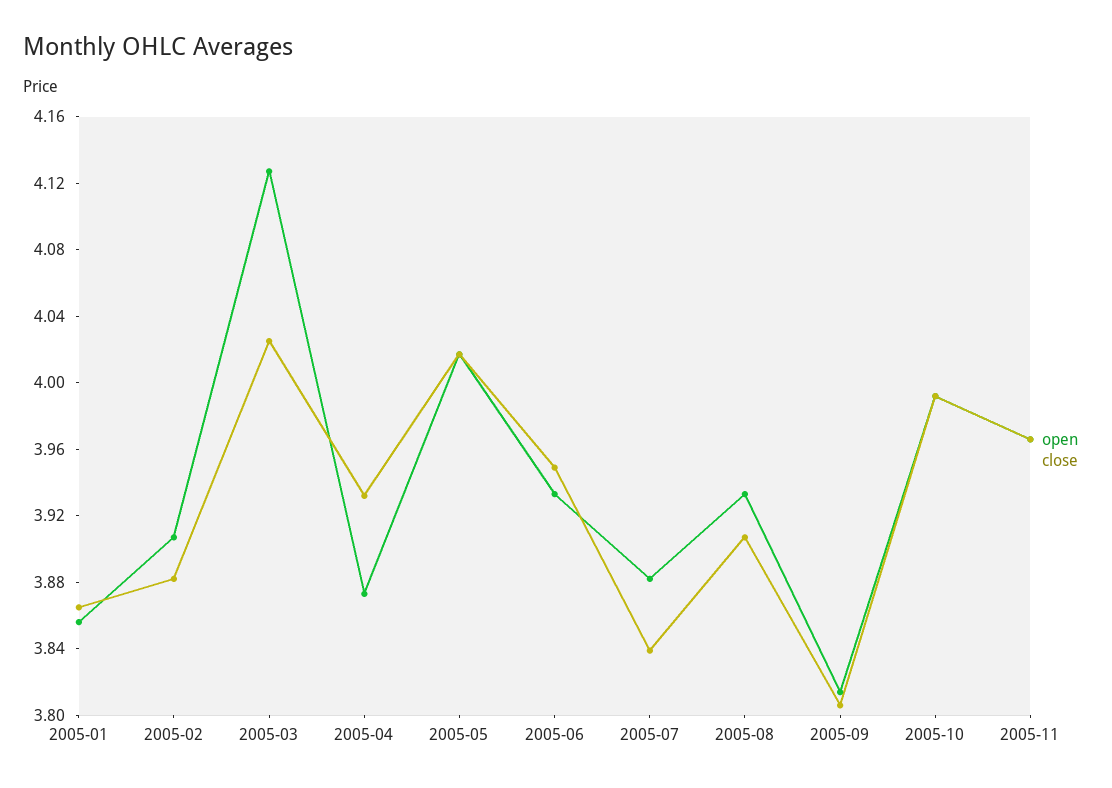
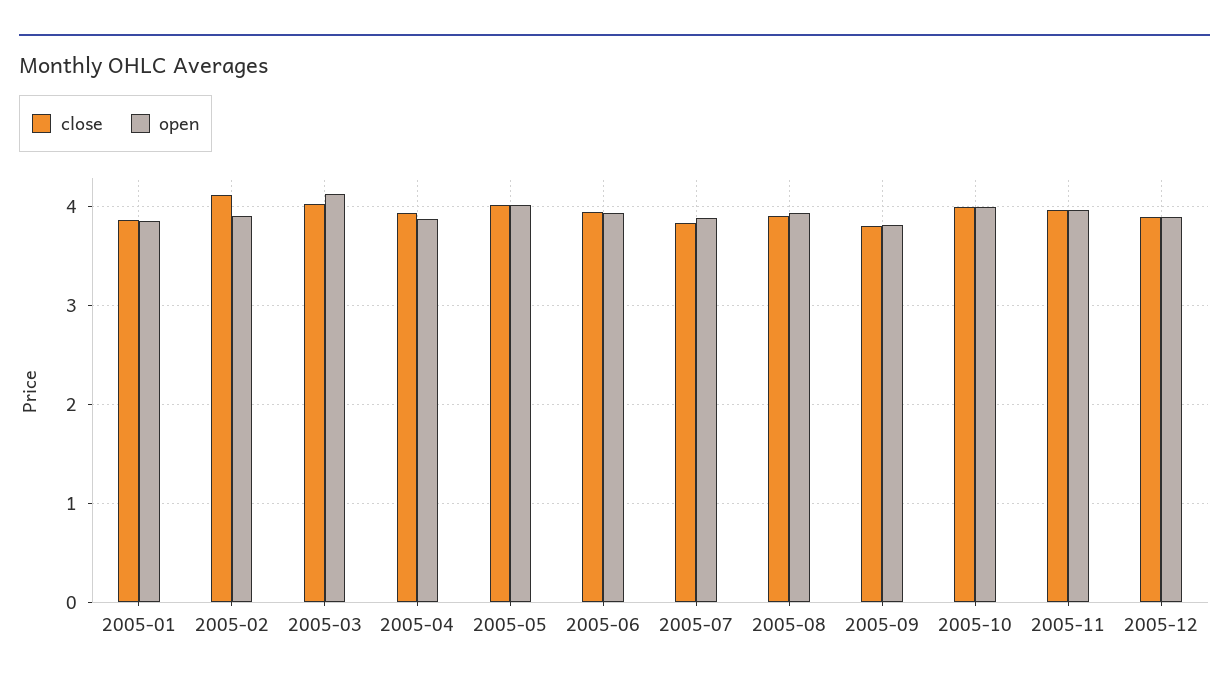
close, 2005-02: 3.88 -> 4.1
close, 2005-12: none -> 3.9
open, 2005-12: none -> 3.9

